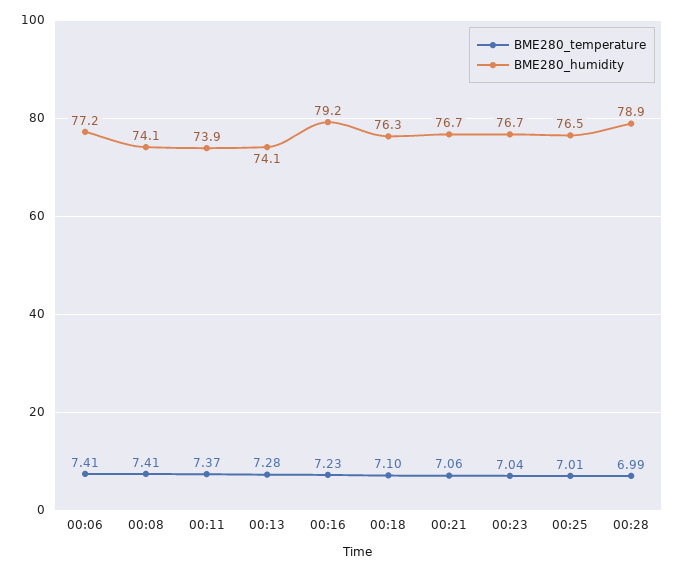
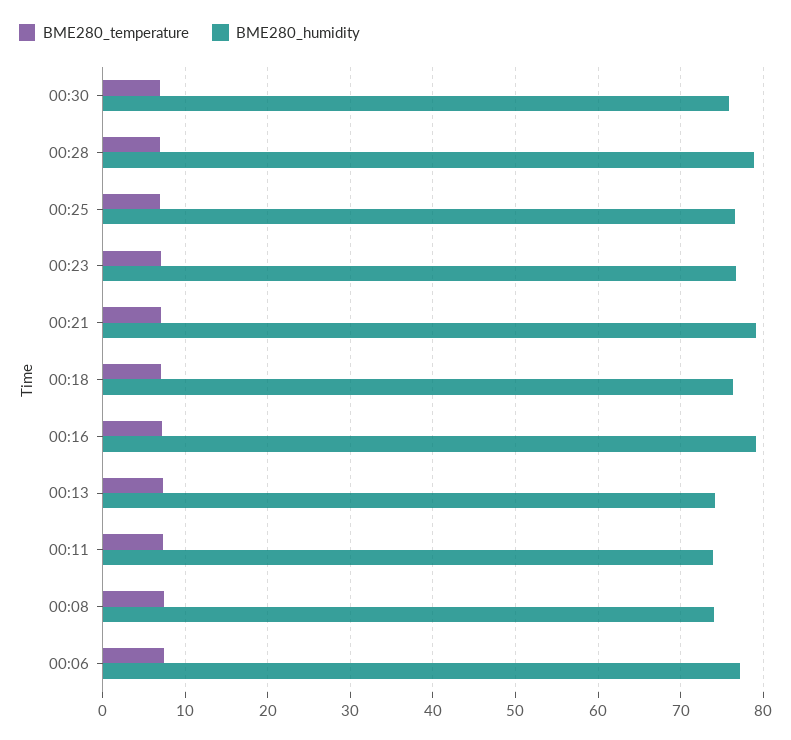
BME280_humidity, 00:21: 76.7 -> 79
BME280_temperature, 00:30: none -> 7
BME280_humidity, 00:30: none -> 76

